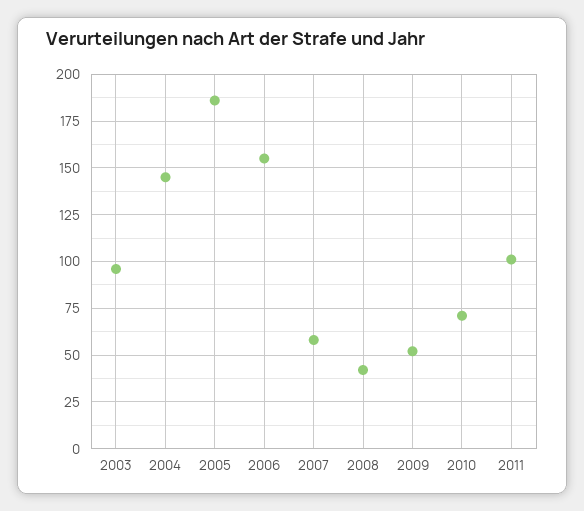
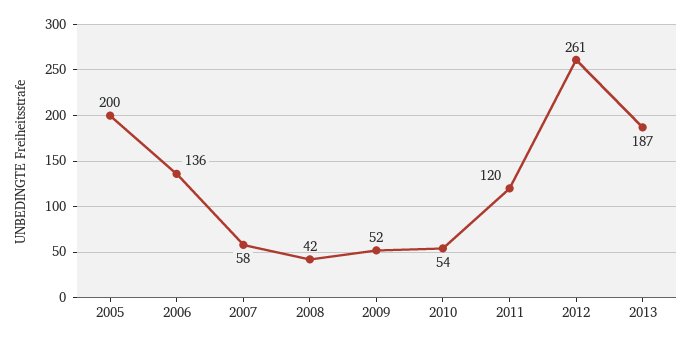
2003: 95 -> none
2004: 145 -> none
2005: 185 -> 200
2006: 155 -> 136
2010: 70 -> 54
2011: 100 -> 120
2012: none -> 261
2013: none -> 187

